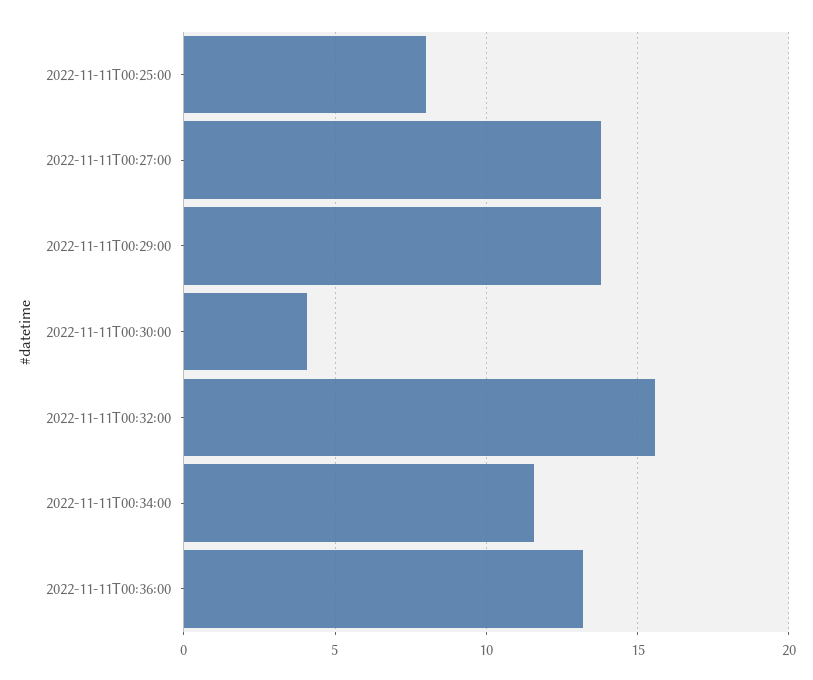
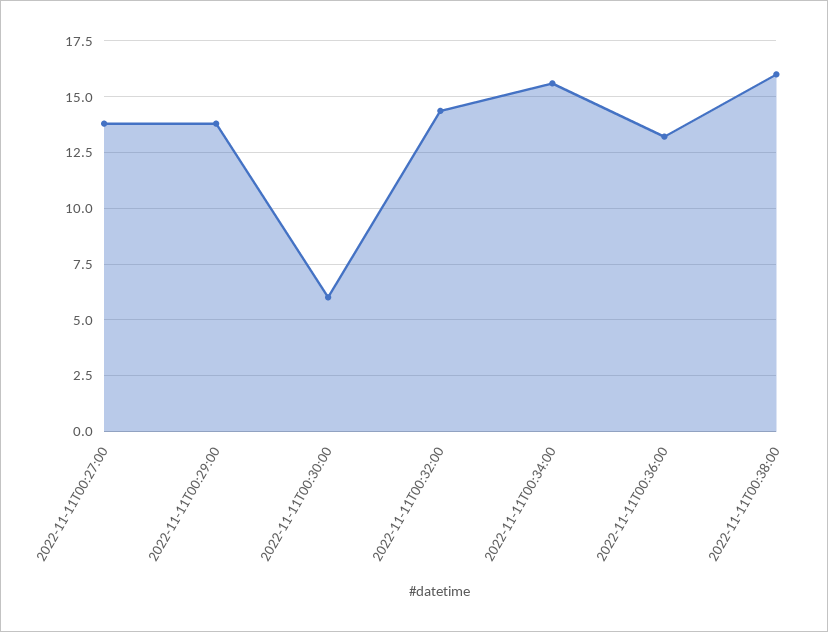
2022-11-11T00:25:00: 8 -> none
2022-11-11T00:30:00: 4 -> 6
2022-11-11T00:32:00: 15.5 -> 14.5
2022-11-11T00:34:00: 11.5 -> 15.5
2022-11-11T00:38:00: none -> 16

